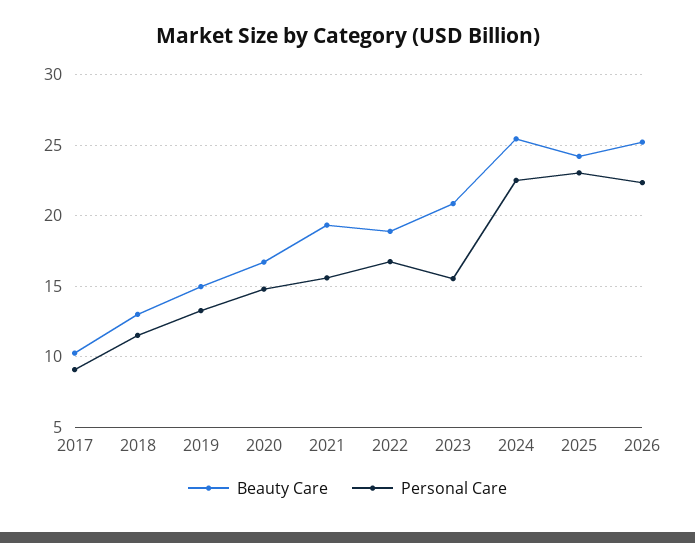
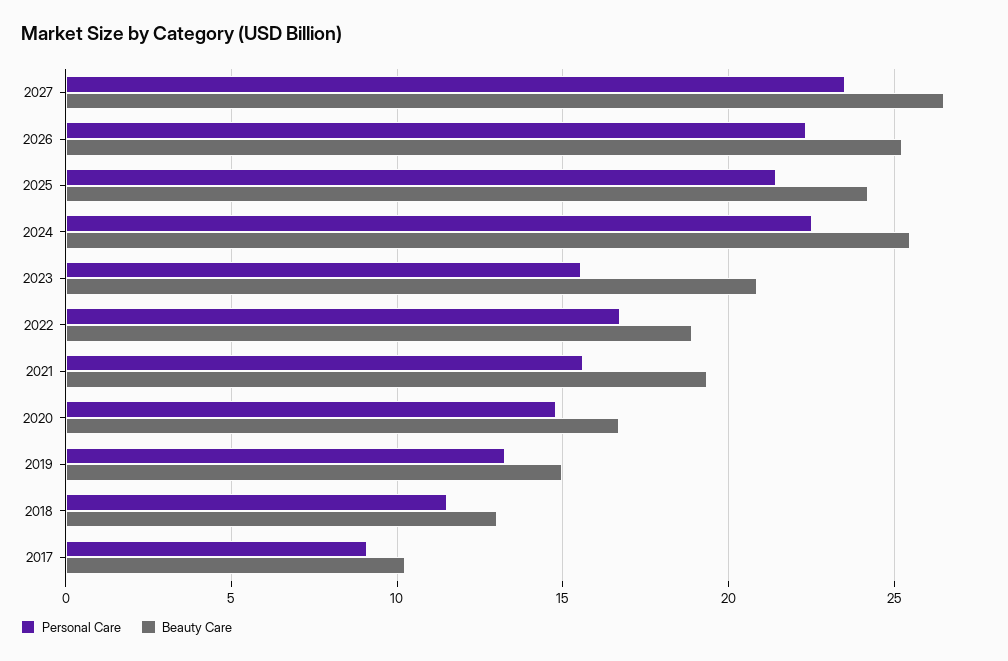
Personal Care, 2025: 23 -> 21.5
Personal Care, 2027: none -> 23.5
Beauty Care, 2027: none -> 26.5

